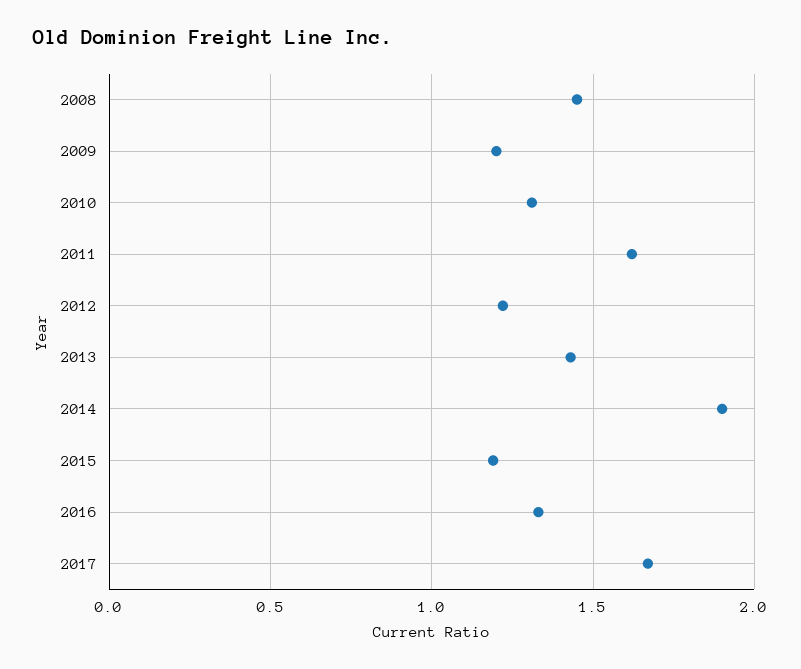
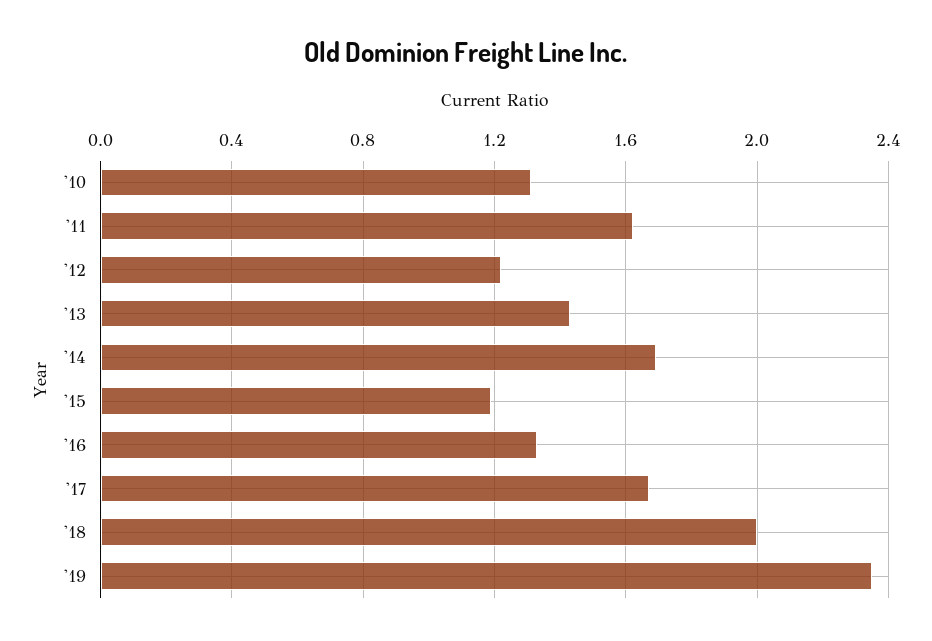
2008: 1.45 -> none
2009: 1.2 -> none
2014: 1.9 -> 1.7
'18: none -> 2
'19: none -> 2.35

